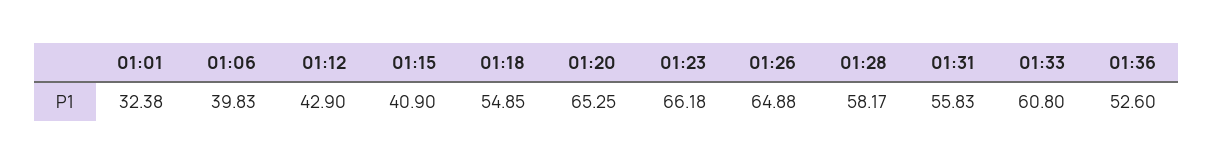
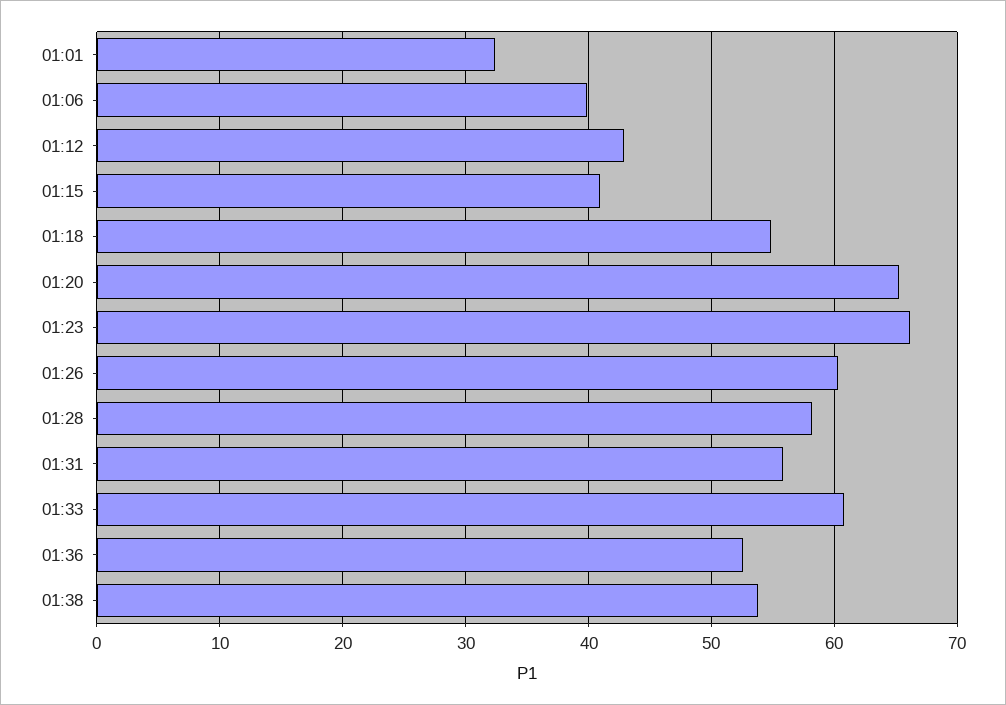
01:26: 64.88 -> 60
01:38: none -> 54

